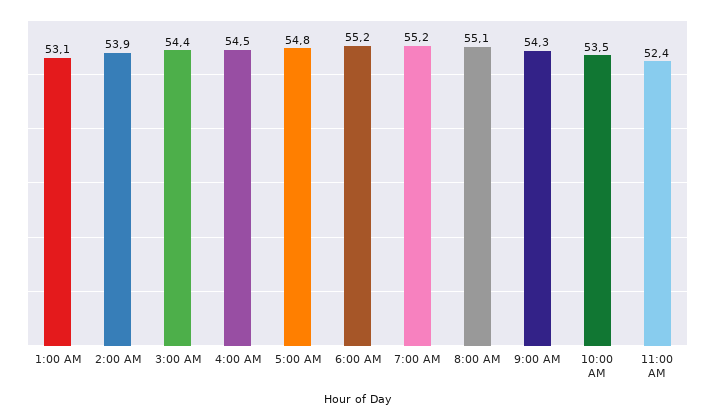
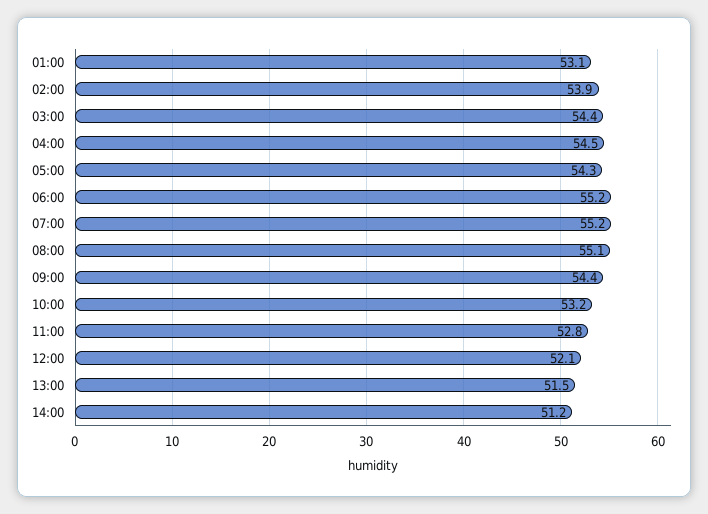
5:00 AM: 54.8 -> 54.3
9:00 AM: 54.3 -> 54.4
10:00 AM: 53.5 -> 53.2
11:00 AM: 52.4 -> 52.8
12:00: none -> 52.1
13:00: none -> 51.5
14:00: none -> 51.2

